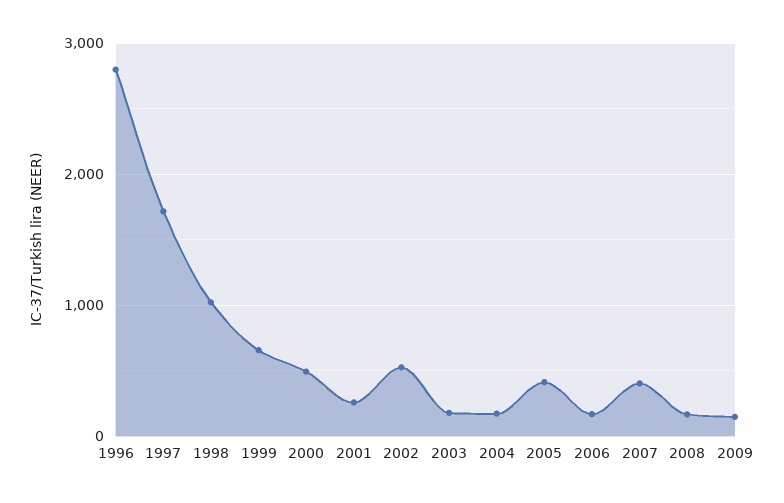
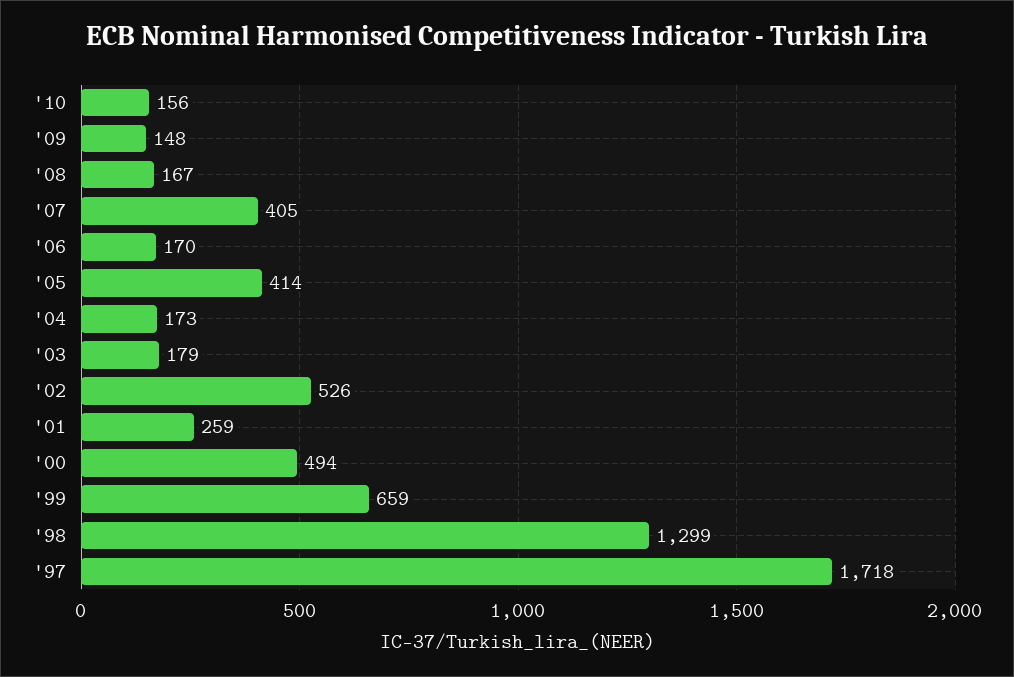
1996: 2800 -> none
1998: 1000 -> 1299
'10: none -> 156

